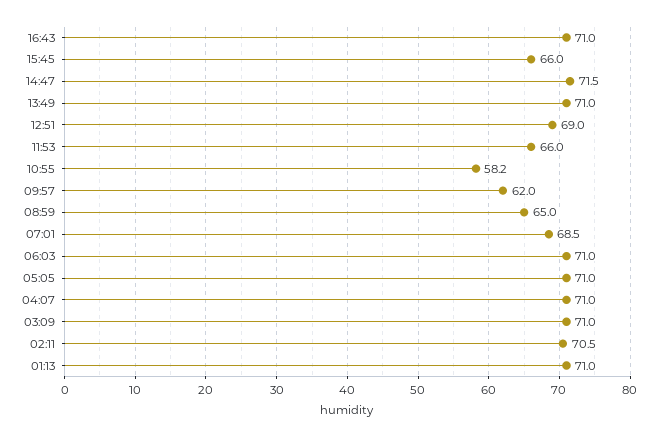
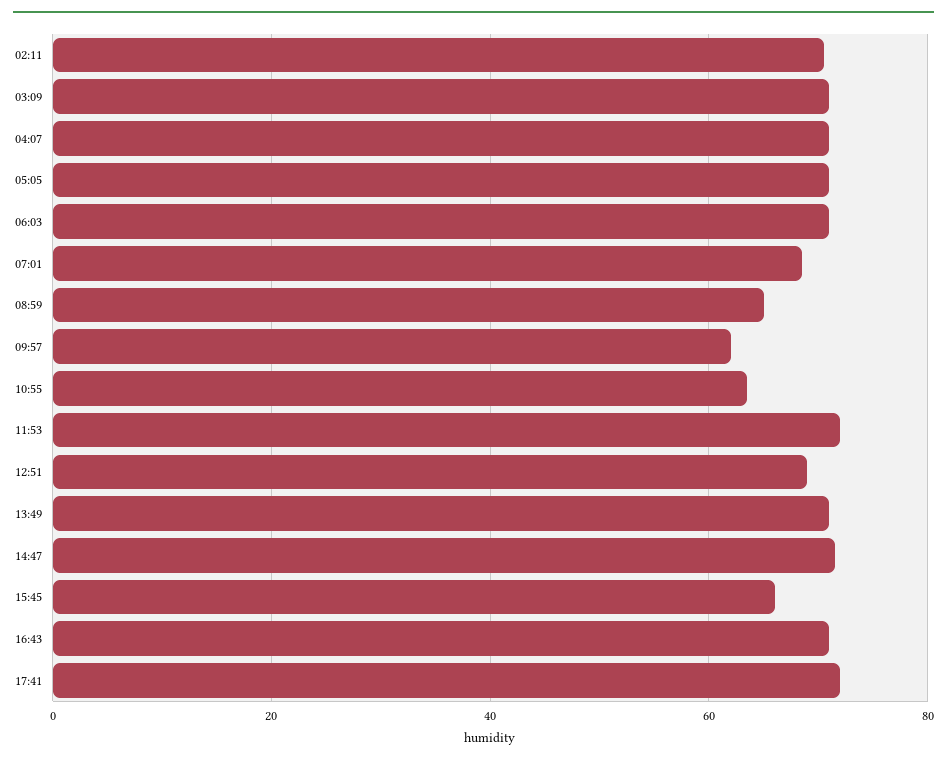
11:53: 66 -> 72
10:55: 58.2 -> 64
01:13: 71 -> none
17:41: none -> 72

